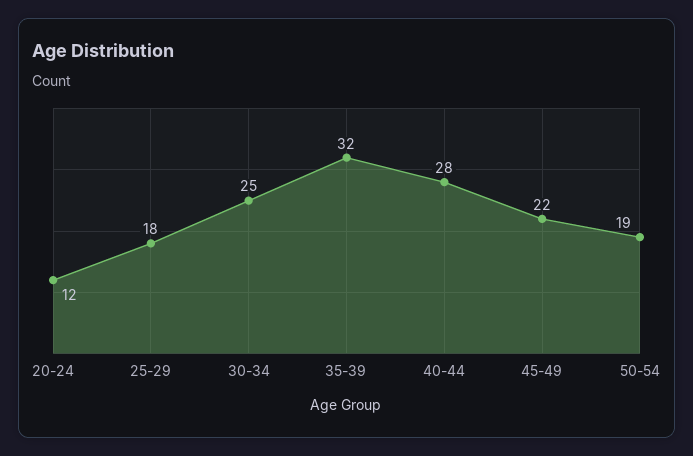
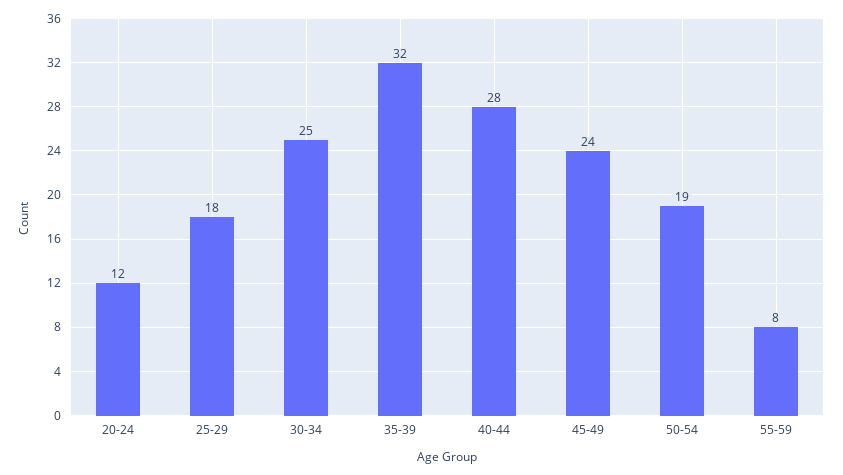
45-49: 22 -> 24
55-59: none -> 8

